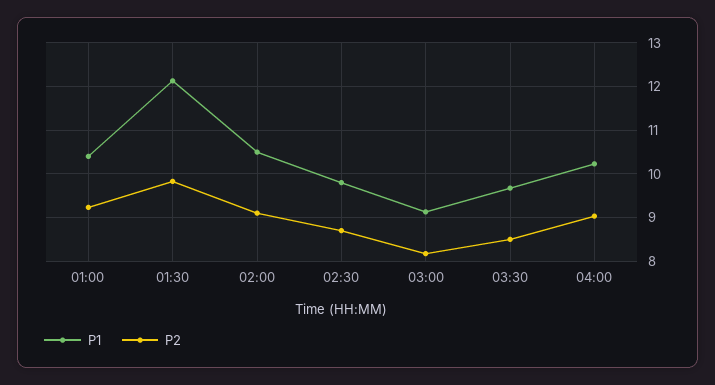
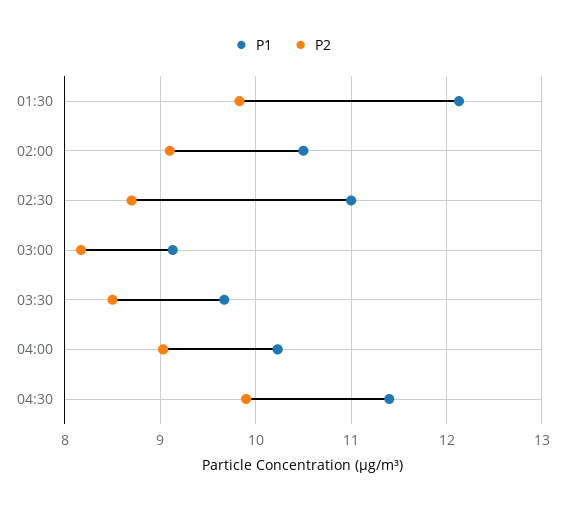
P1, 01:00: 10.4 -> none
P2, 01:00: 9.2 -> none
P1, 02:30: 9.8 -> 11
P1, 04:30: none -> 11.4
P2, 04:30: none -> 9.9

